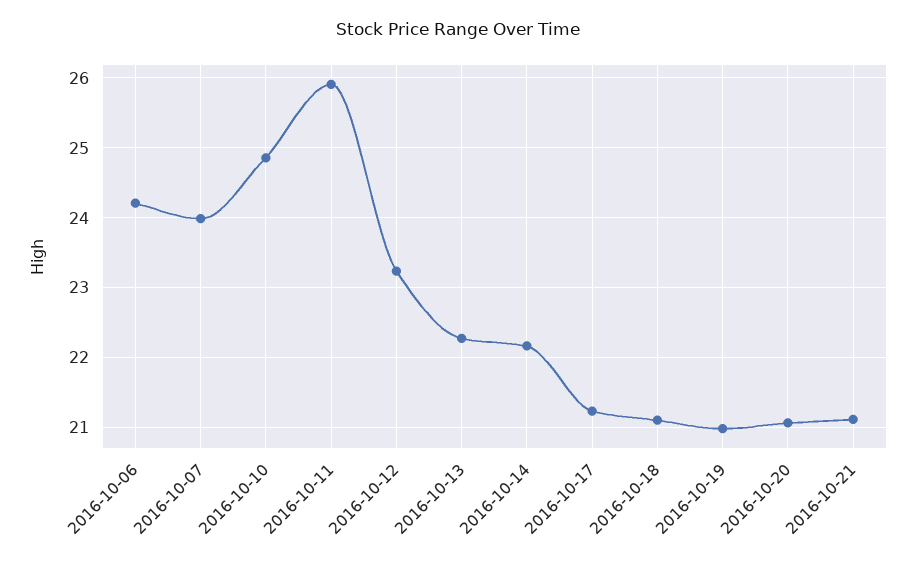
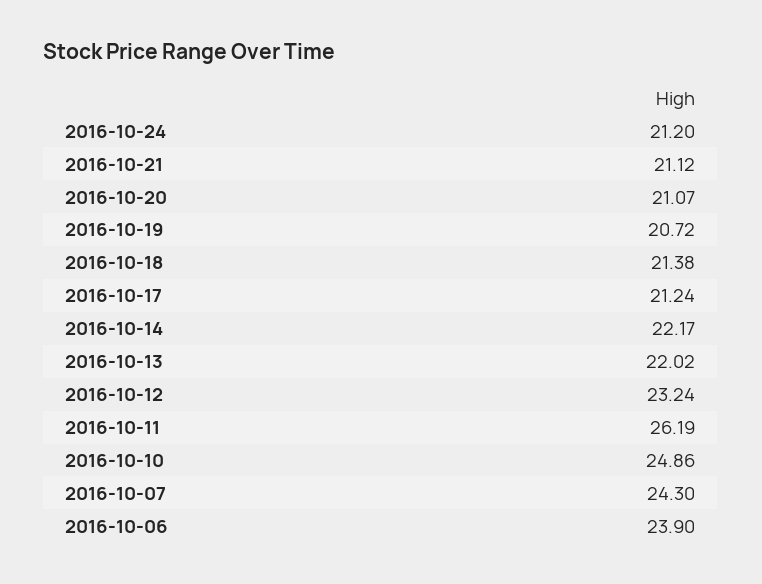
2016-10-06: 24.2 -> 23.9
2016-10-07: 24 -> 24.3
2016-10-11: 25.9 -> 26.19
2016-10-13: 22.3 -> 22.02
2016-10-18: 21.1 -> 21.38
2016-10-19: 21 -> 20.72
2016-10-24: none -> 21.2

